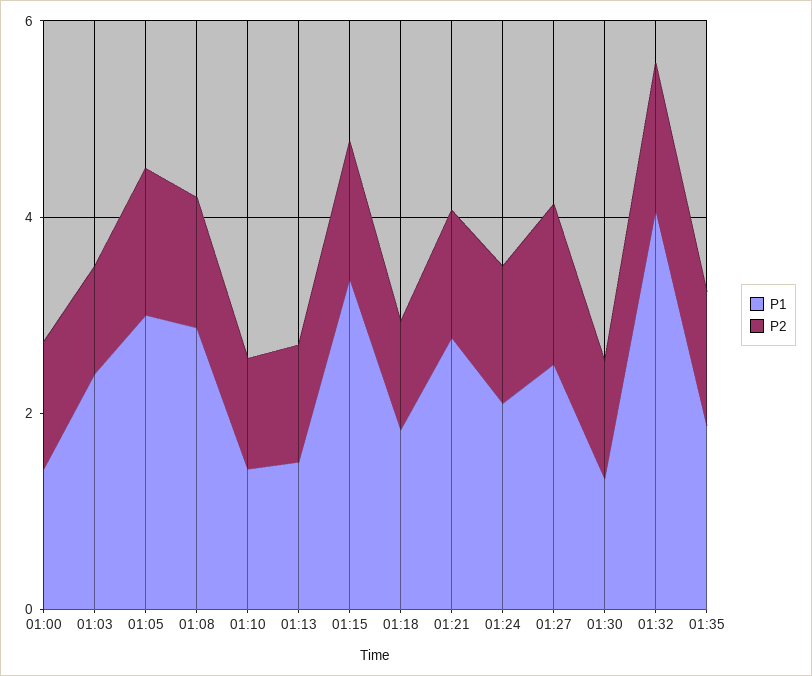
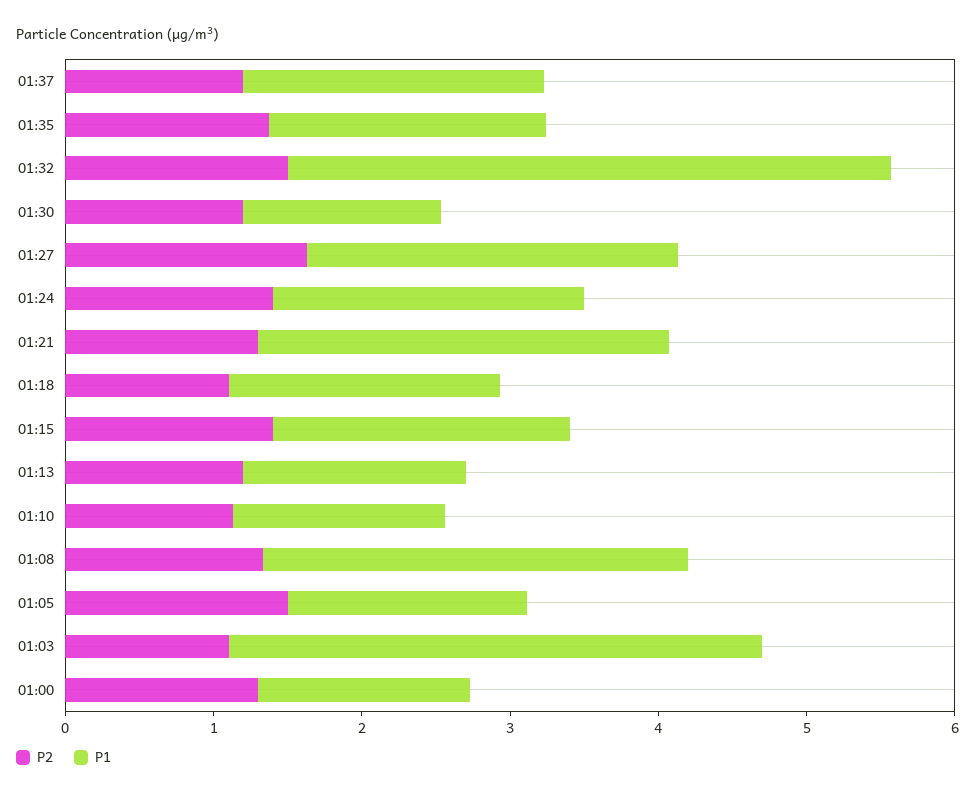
P1, 01:03: 2.5 -> 3.6
P1, 01:05: 3 -> 1.6
P1, 01:15: 3.5 -> 2
P2, 01:37: none -> 1.2
P1, 01:37: none -> 2

